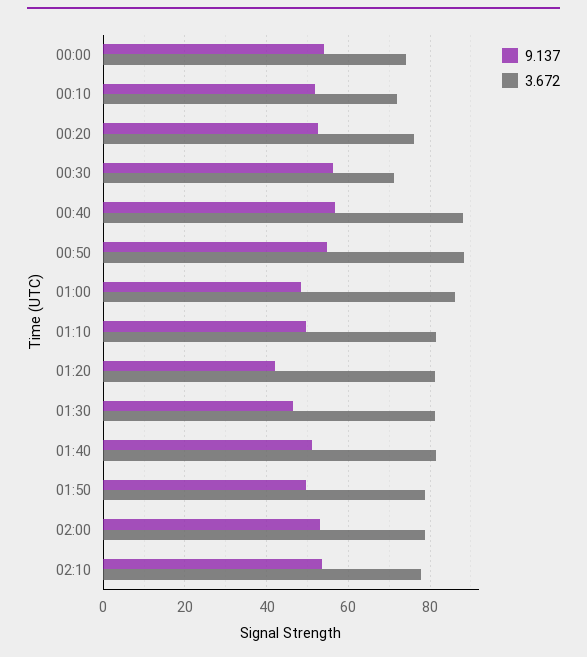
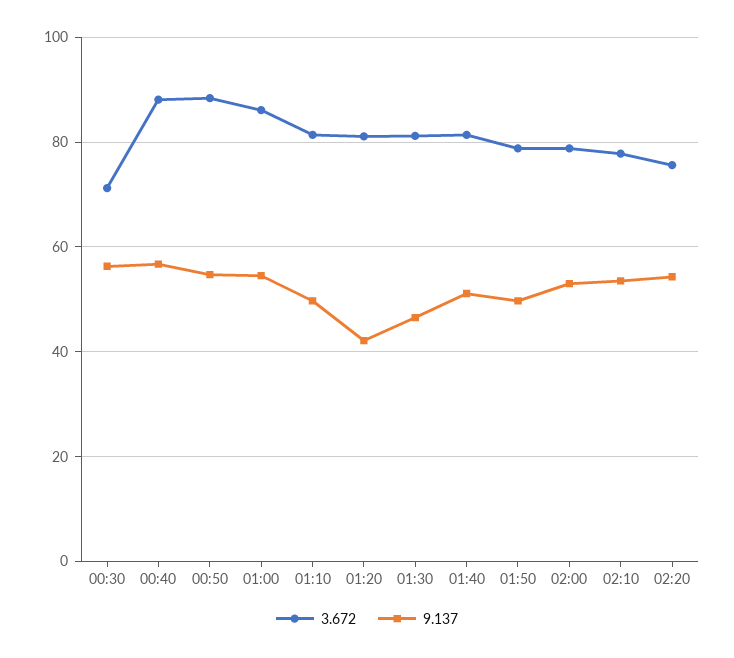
9.137, 00:00: 54 -> none
3.672, 00:00: 74 -> none
9.137, 00:10: 52 -> none
3.672, 00:10: 72 -> none
9.137, 00:20: 52 -> none
3.672, 00:20: 76 -> none
9.137, 01:00: 48 -> 54
3.672, 02:20: none -> 76
9.137, 02:20: none -> 54

